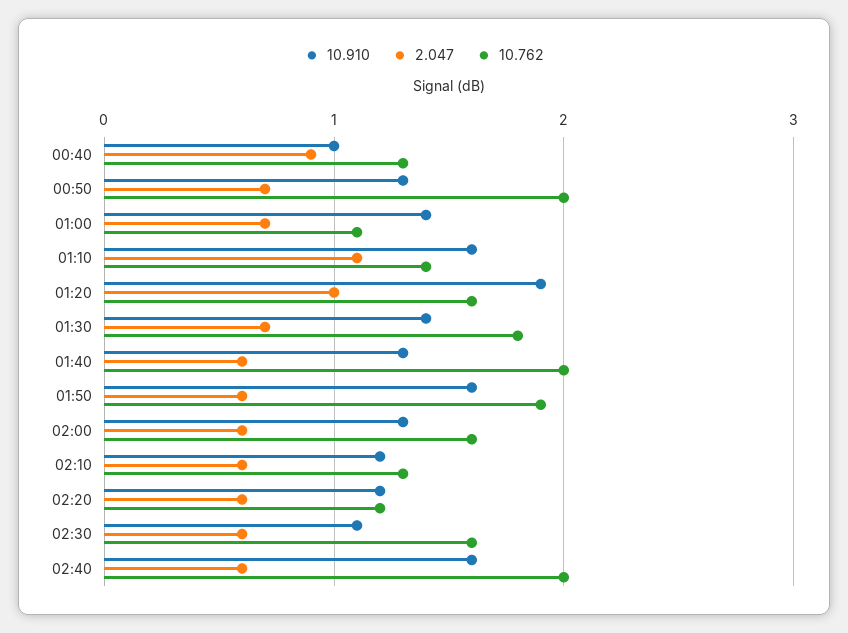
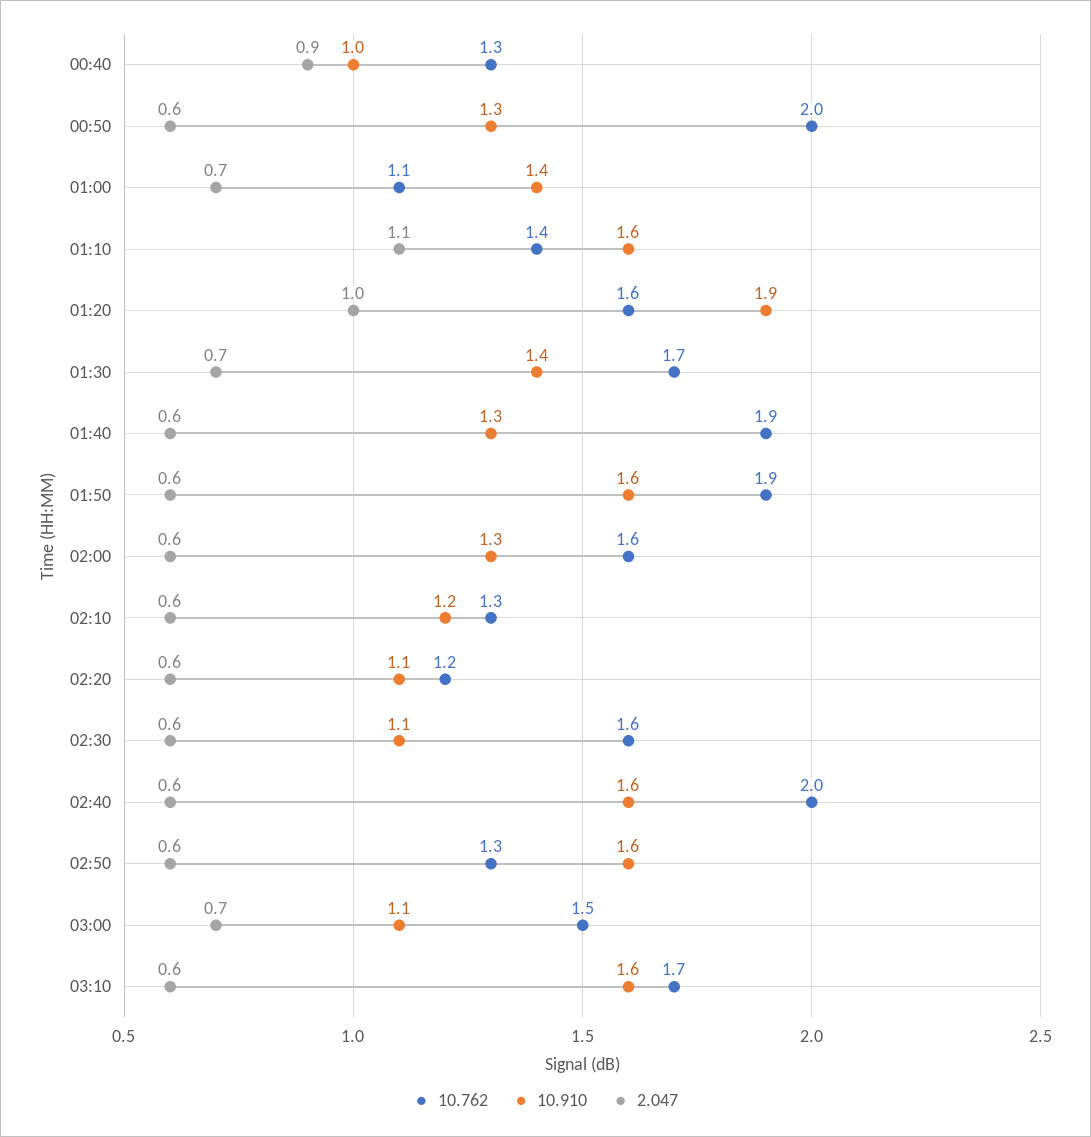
2.047, 00:50: 0.7 -> 0.6
10.762, 01:30: 1.8 -> 1.7
10.762, 01:40: 2 -> 1.9
10.910, 02:20: 1.2 -> 1.1
10.762, 02:50: none -> 1.3
10.910, 02:50: none -> 1.6
2.047, 02:50: none -> 0.6
10.762, 03:00: none -> 1.5
10.910, 03:00: none -> 1.1
2.047, 03:00: none -> 0.7
10.762, 03:10: none -> 1.7
10.910, 03:10: none -> 1.6
2.047, 03:10: none -> 0.6

